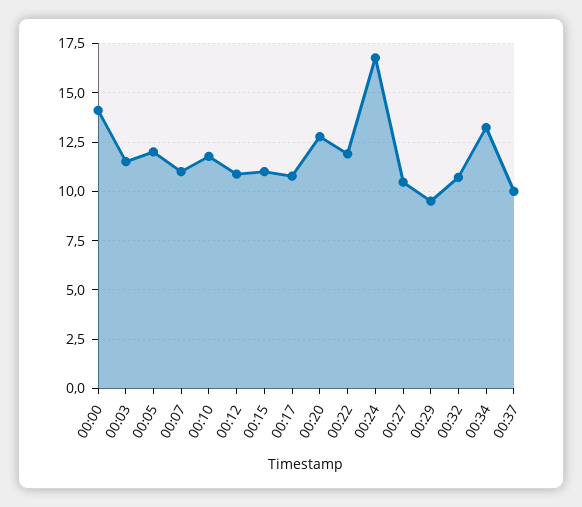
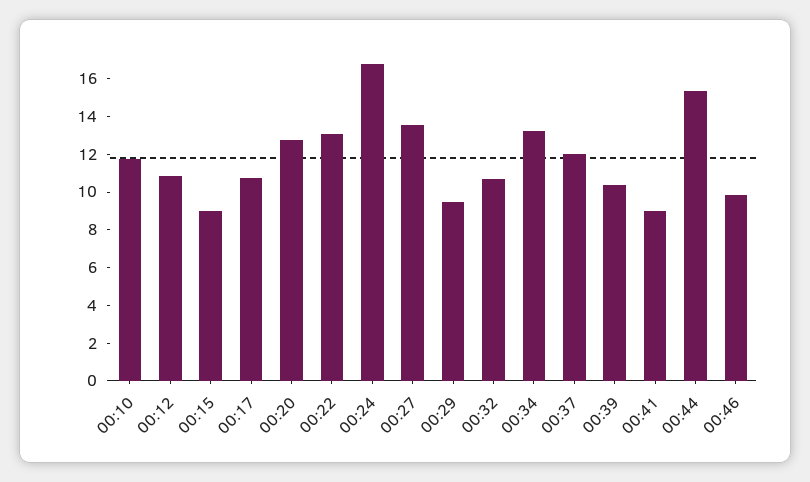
00:00: 14 -> none
00:03: 11.5 -> none
00:05: 12 -> none
00:07: 11 -> none
00:15: 11 -> 9
00:22: 12 -> 13
00:27: 10.5 -> 13.5
00:37: 10 -> 12
00:39: none -> 10.5
00:41: none -> 9
00:44: none -> 15.5
00:46: none -> 10

